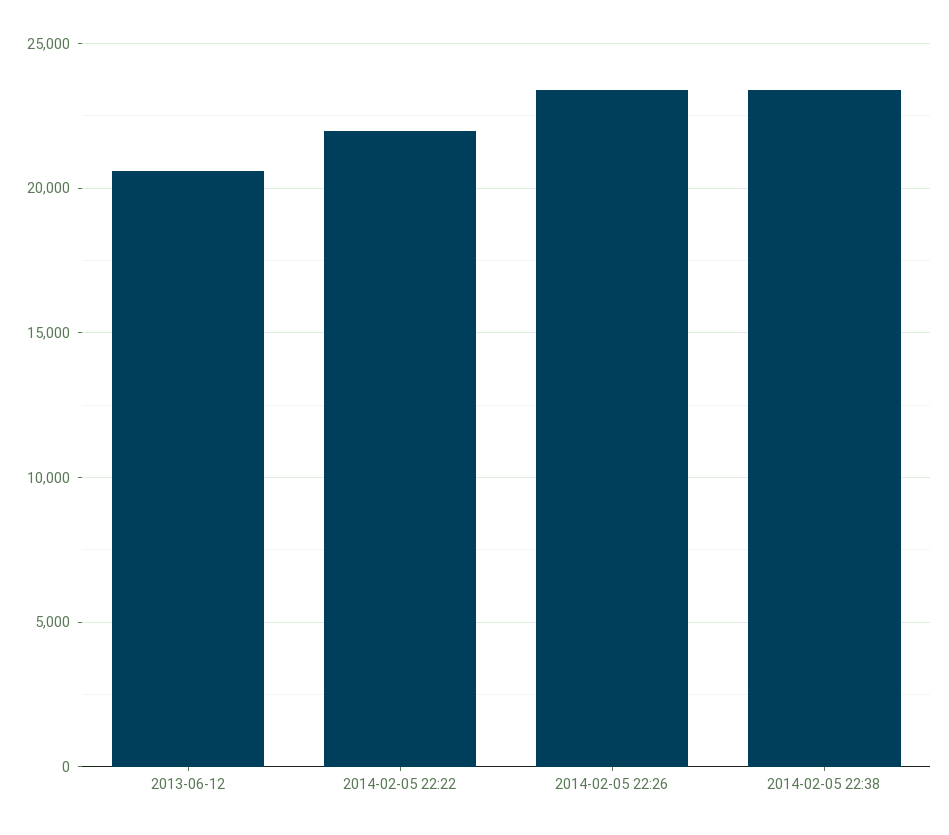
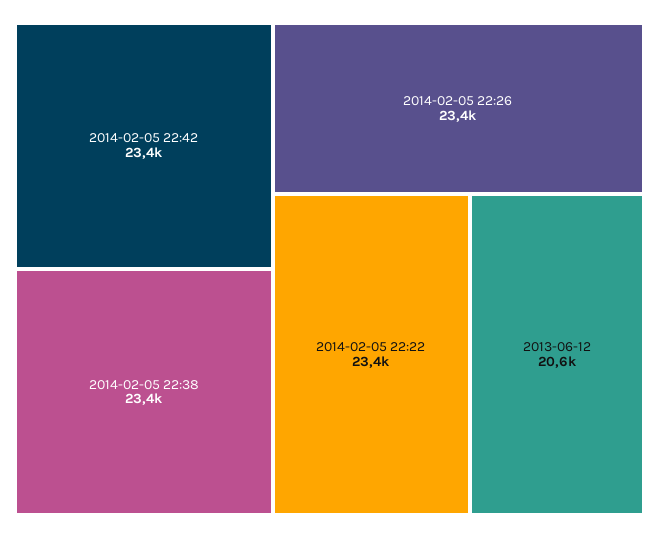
2014-02-05 22:22: 22000 -> 23400
2014-02-05 22:42: none -> 23400

